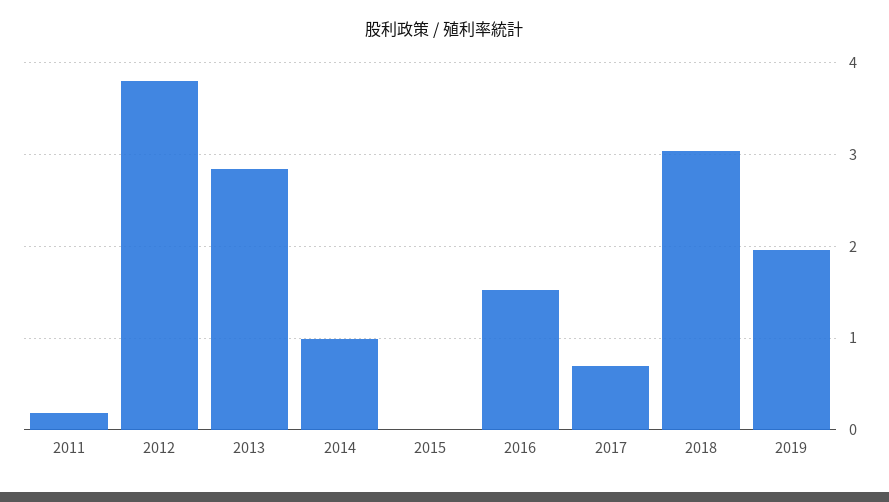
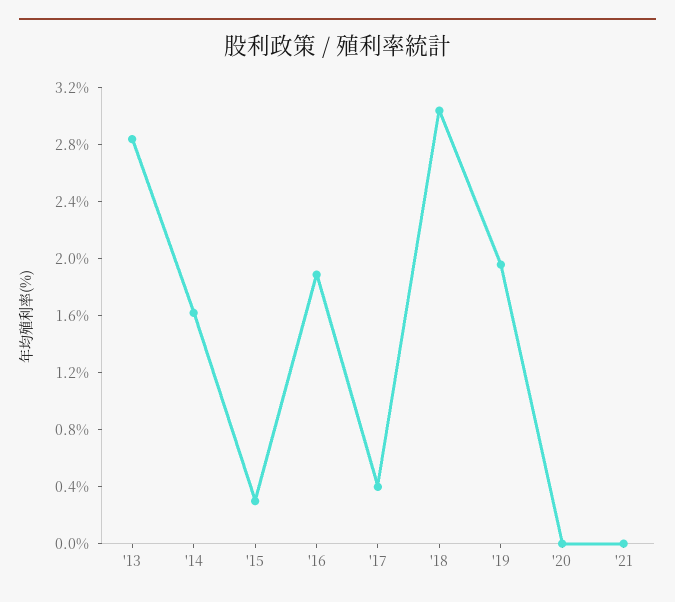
2011: 0.2 -> none
2012: 3.8 -> none
2014: 1 -> 1.6
2015: 0 -> 0.3
2016: 1.5 -> 1.9
2017: 0.7 -> 0.4
'20: none -> 0
'21: none -> 0

